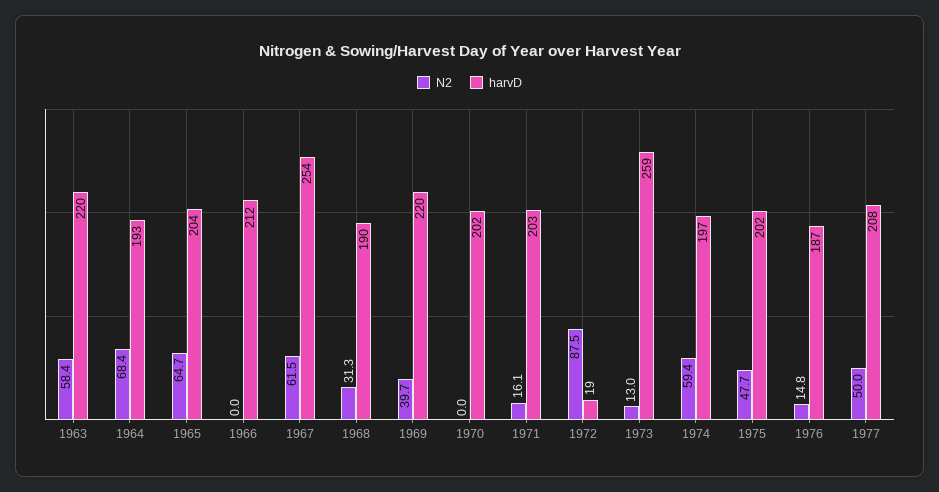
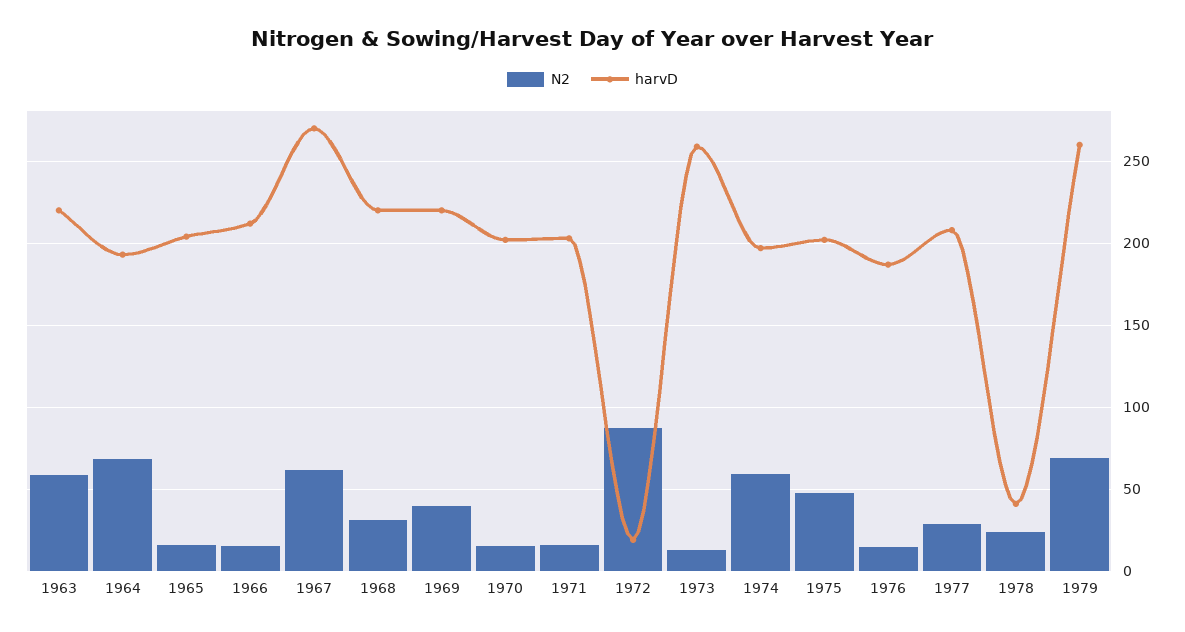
N2, 1965: 64.7 -> 15
N2, 1966: 0 -> 15
harvD, 1967: 254 -> 270
harvD, 1968: 190 -> 220
N2, 1970: 0 -> 15
N2, 1977: 50 -> 30
N2, 1978: none -> 25
harvD, 1978: none -> 40
N2, 1979: none -> 70
harvD, 1979: none -> 260

